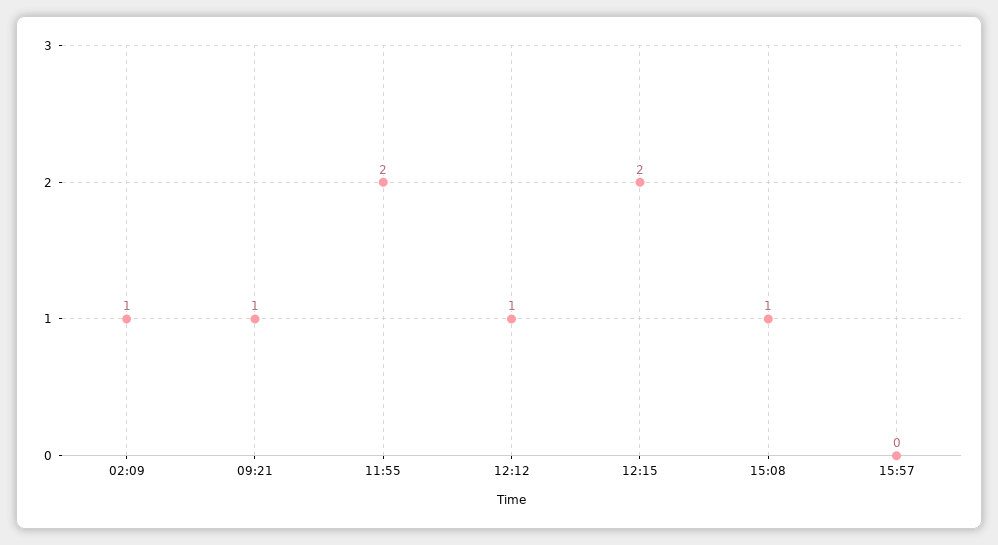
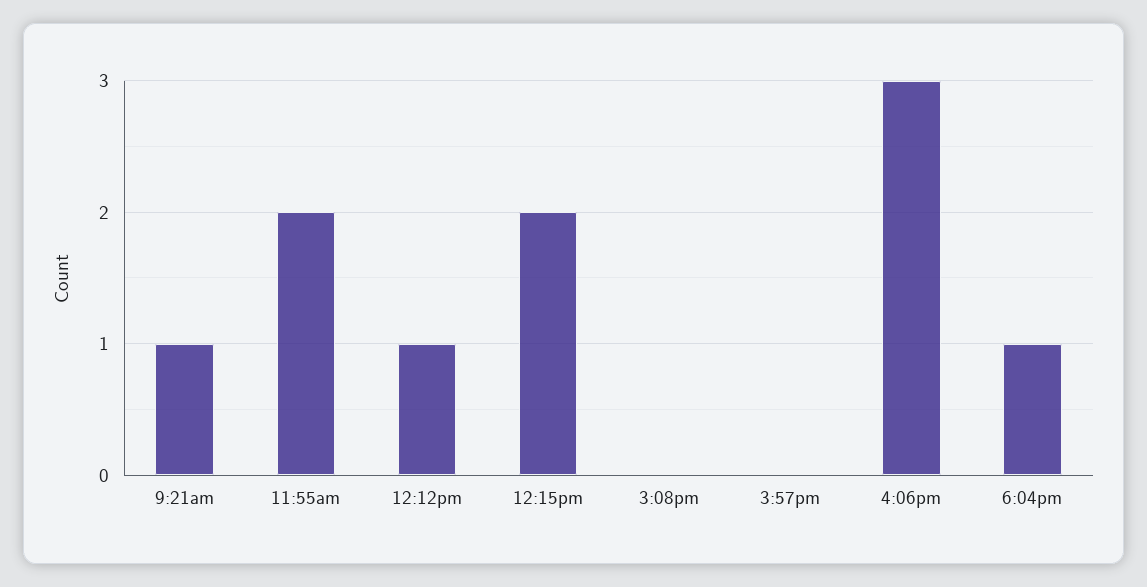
02:09: 1 -> none
15:08: 1 -> 0
4:06pm: none -> 3
6:04pm: none -> 1

